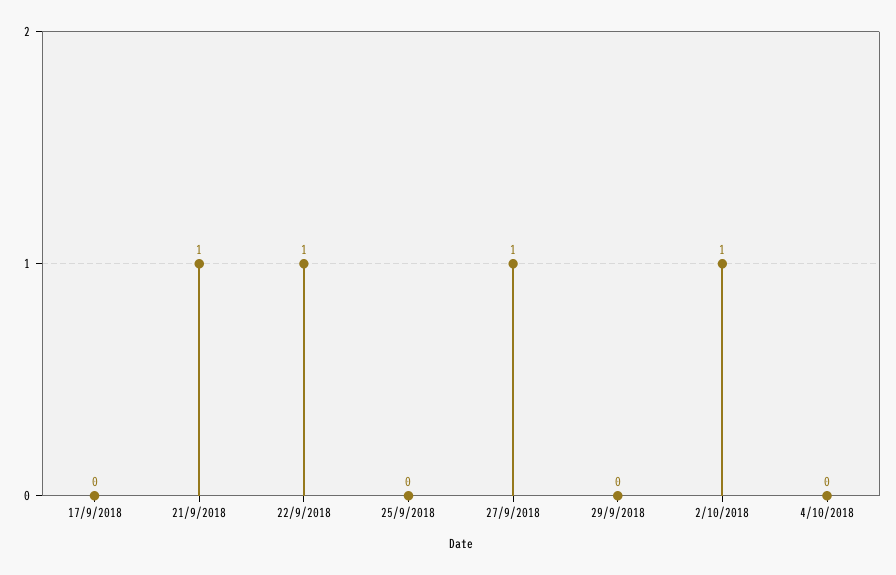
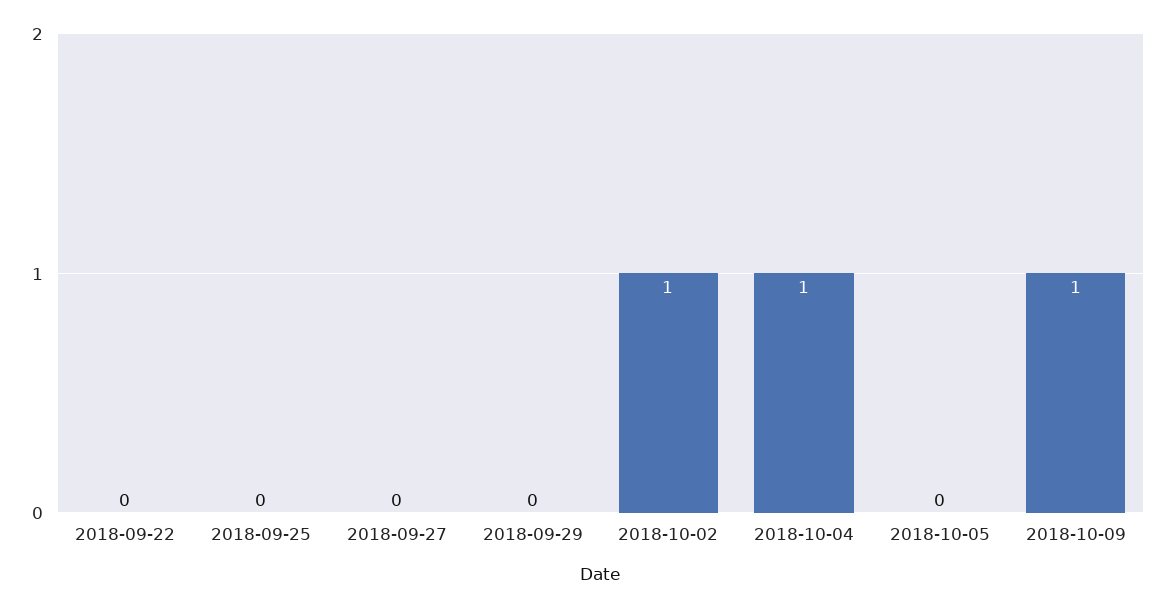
17/9/2018: 0 -> none
21/9/2018: 1 -> none
22/9/2018: 1 -> 0
27/9/2018: 1 -> 0
4/10/2018: 0 -> 1
2018-10-05: none -> 0
2018-10-09: none -> 1

